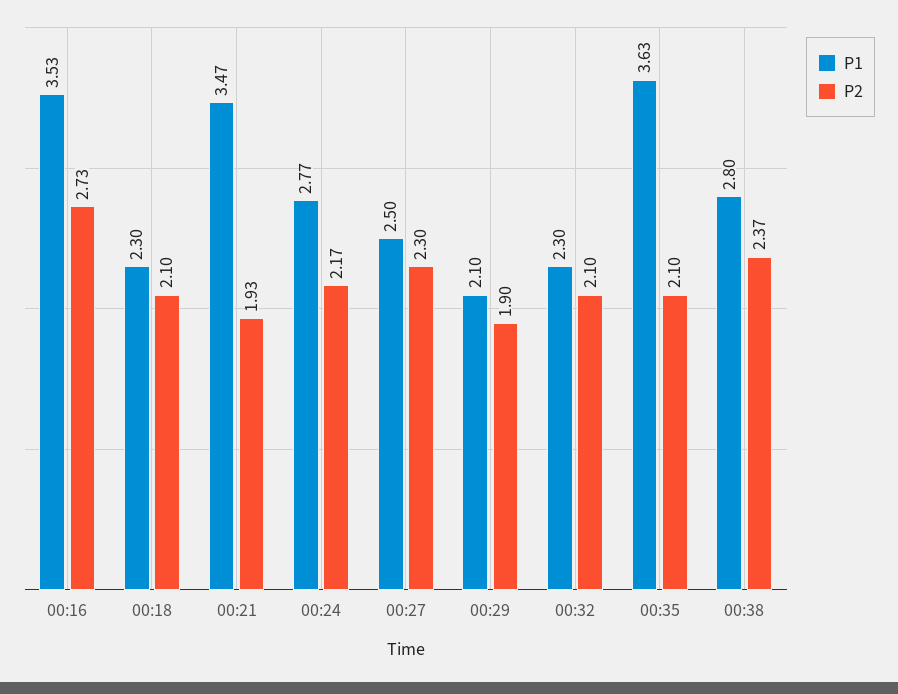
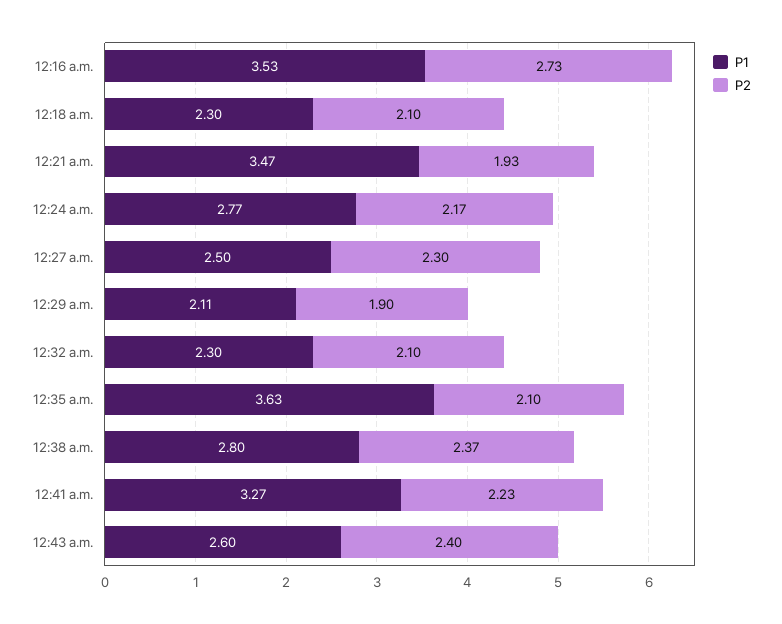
P1, 00:29: 2.1 -> 2.11
P1, 12:41 a.m.: none -> 3.27
P2, 12:41 a.m.: none -> 2.23
P1, 12:43 a.m.: none -> 2.6
P2, 12:43 a.m.: none -> 2.4

